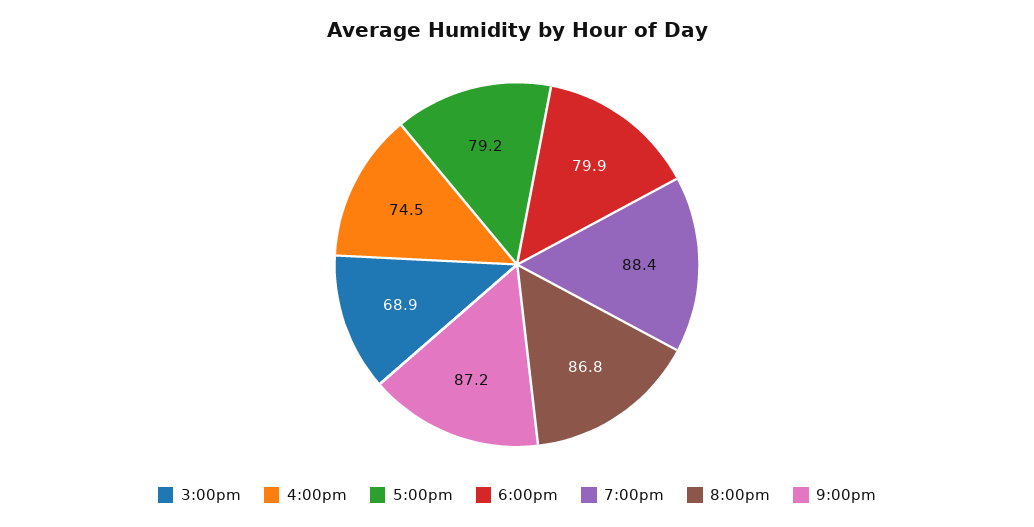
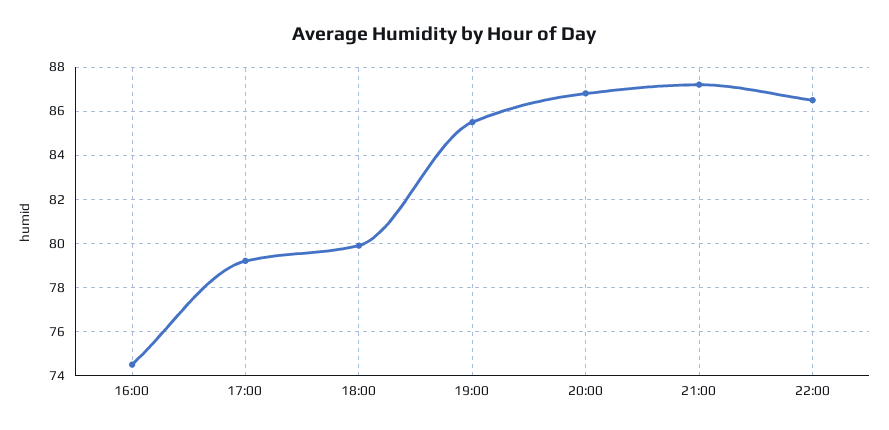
3:00pm: 68.9 -> none
7:00pm: 88.4 -> 85.5
22:00: none -> 86.5

